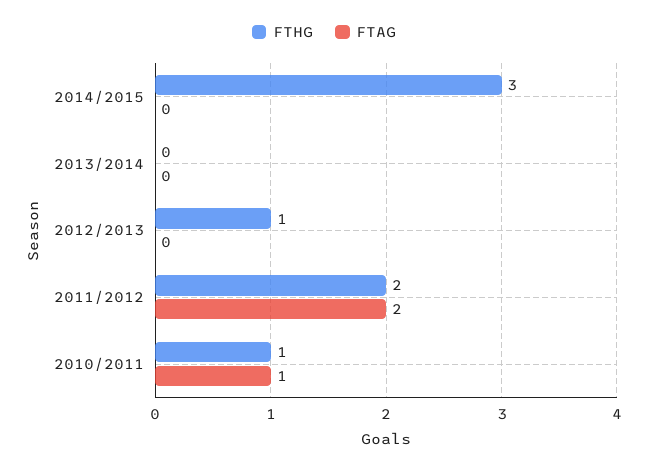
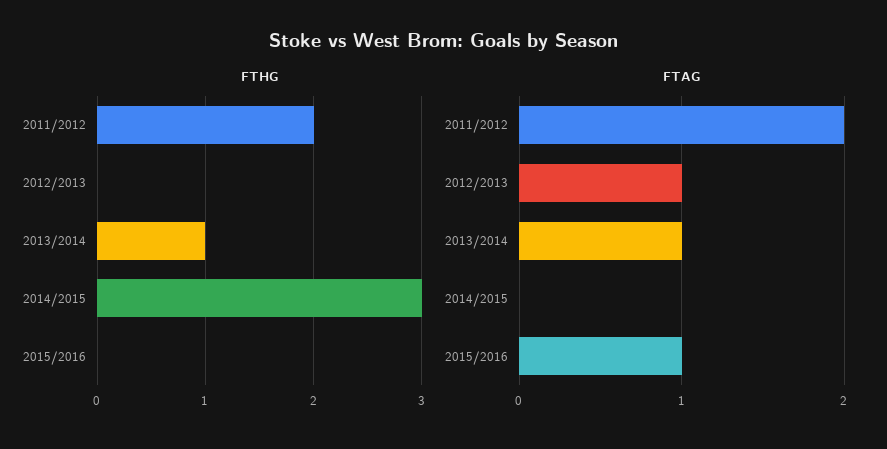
FTHG, 2013/2014: 0 -> 1
FTAG, 2013/2014: 0 -> 1
FTHG, 2012/2013: 1 -> 0
FTAG, 2012/2013: 0 -> 1
FTHG, 2010/2011: 1 -> none
FTAG, 2010/2011: 1 -> none
FTHG, 2015/2016: none -> 0
FTAG, 2015/2016: none -> 1

